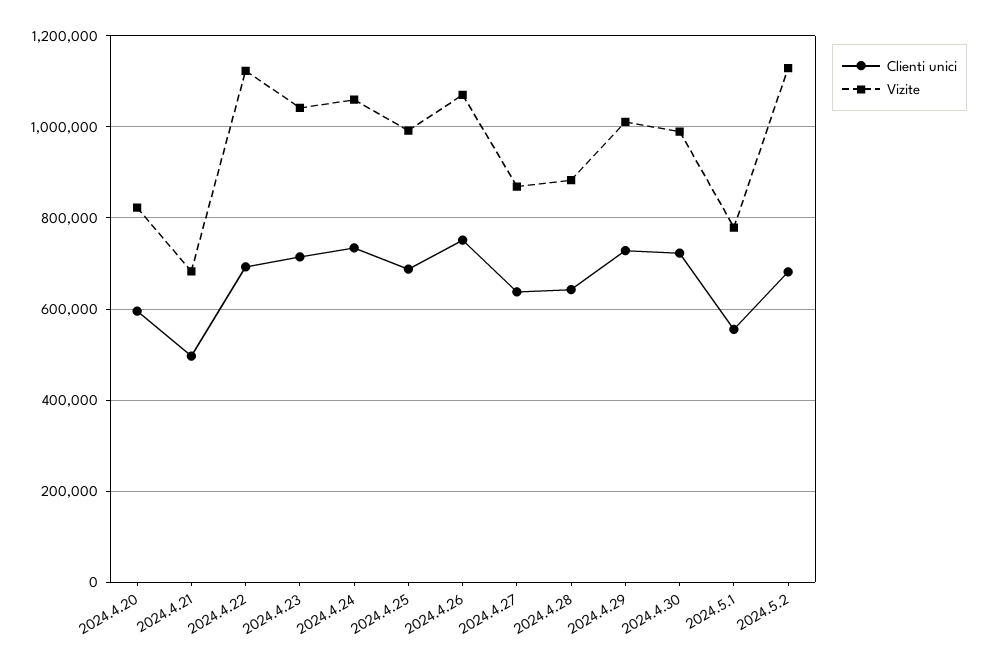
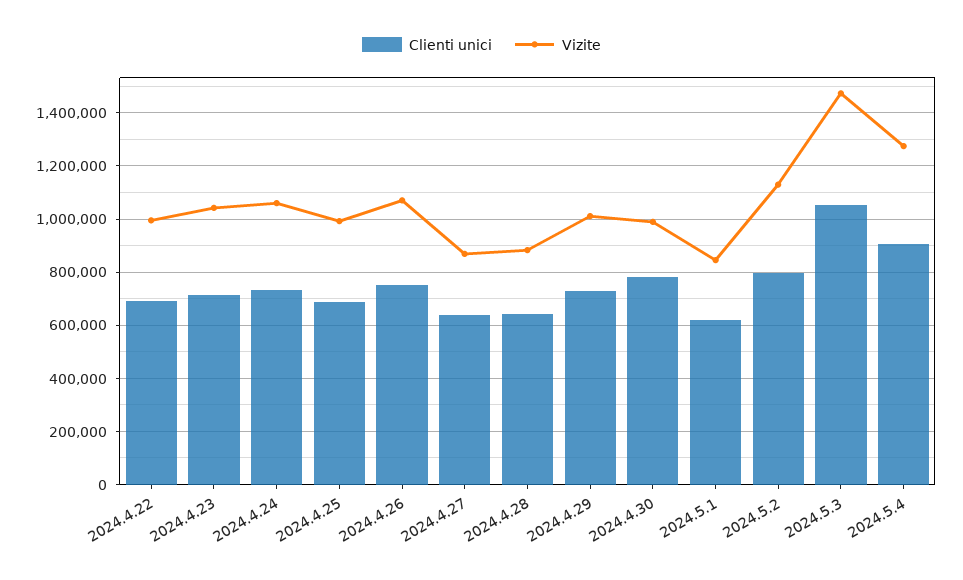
Clienti unici, 2024.4.20: 600000 -> none
Vizite, 2024.4.20: 820000 -> none
Clienti unici, 2024.4.21: 500000 -> none
Vizite, 2024.4.21: 680000 -> none
Vizite, 2024.4.22: 1120000 -> 1000000
Clienti unici, 2024.4.30: 720000 -> 775000
Clienti unici, 2024.5.1: 560000 -> 625000
Vizite, 2024.5.1: 780000 -> 850000
Clienti unici, 2024.5.2: 680000 -> 800000
Clienti unici, 2024.5.3: none -> 1050000
Vizite, 2024.5.3: none -> 1475000
Clienti unici, 2024.5.4: none -> 900000
Vizite, 2024.5.4: none -> 1275000

